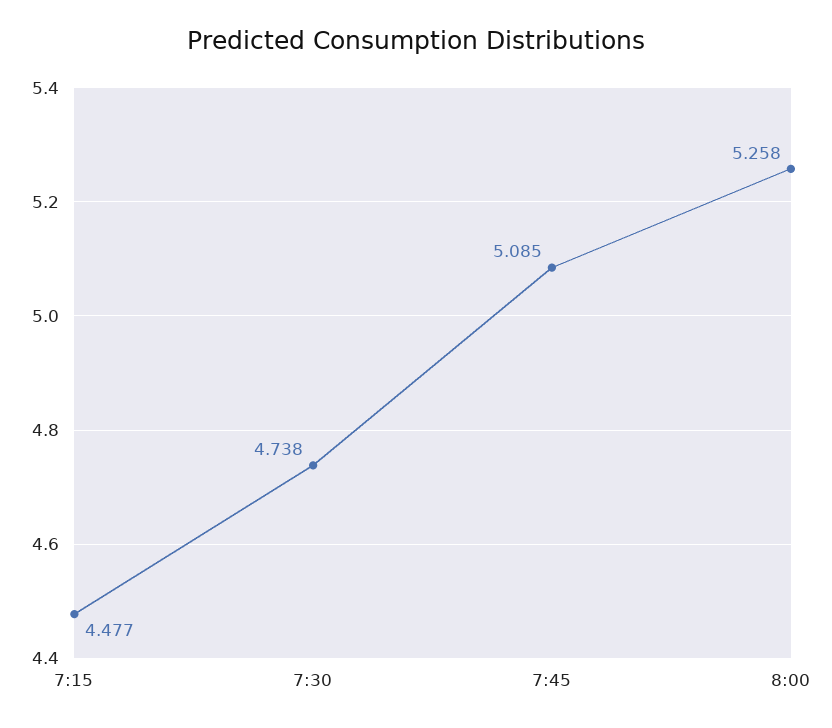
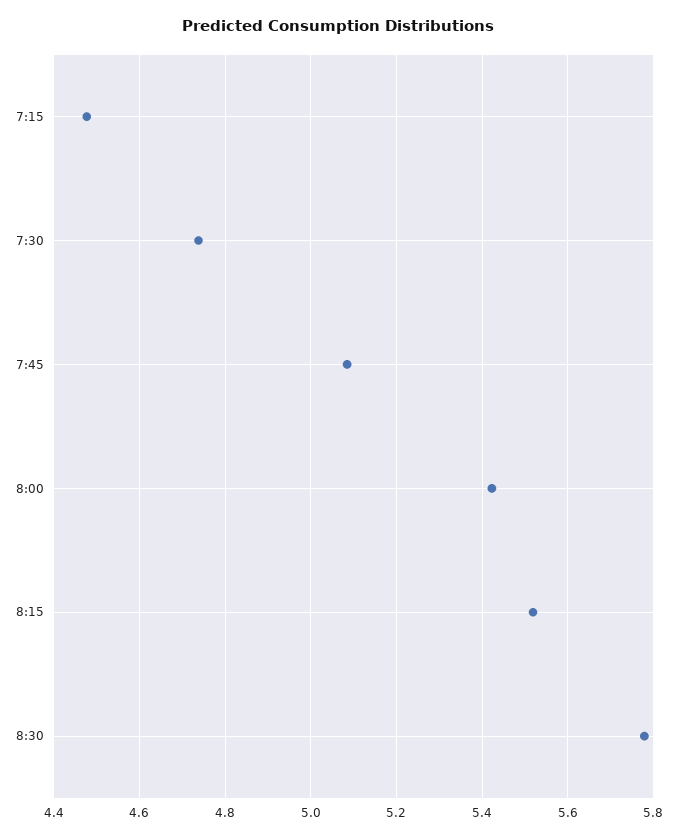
8:00: 5.258 -> 5.42
8:15: none -> 5.52
8:30: none -> 5.78

